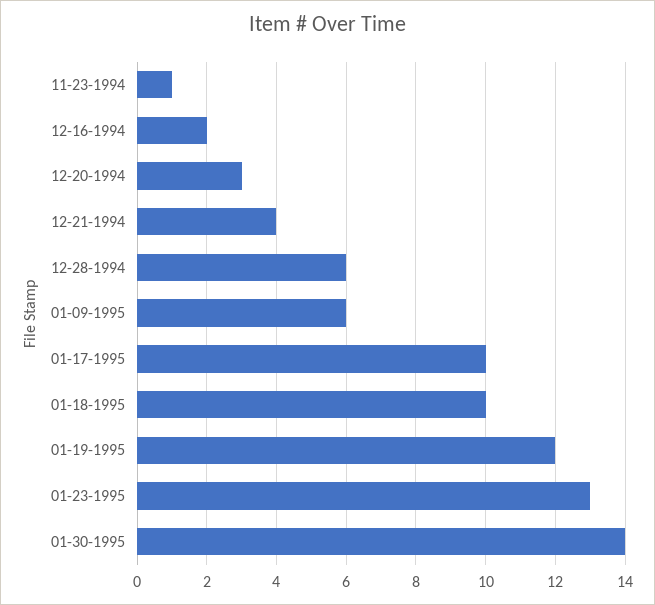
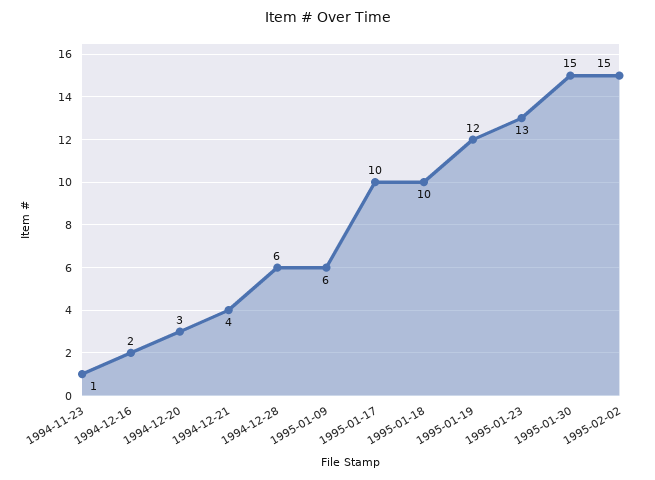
01-30-1995: 14 -> 15
1995-02-02: none -> 15

